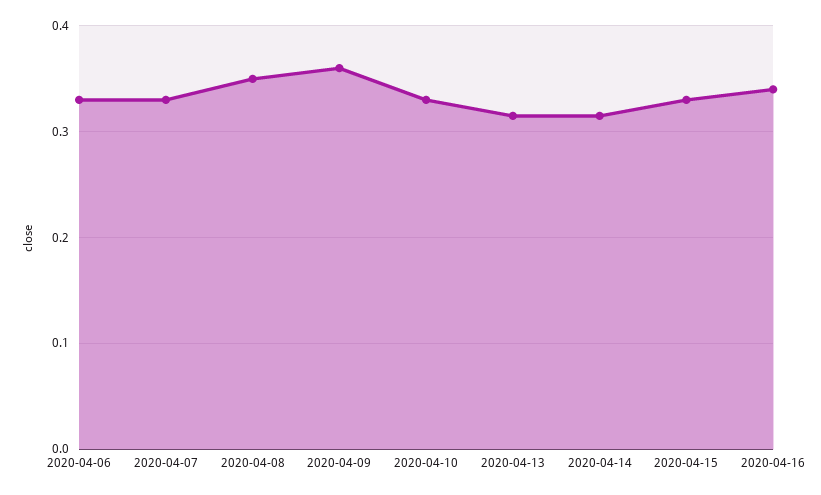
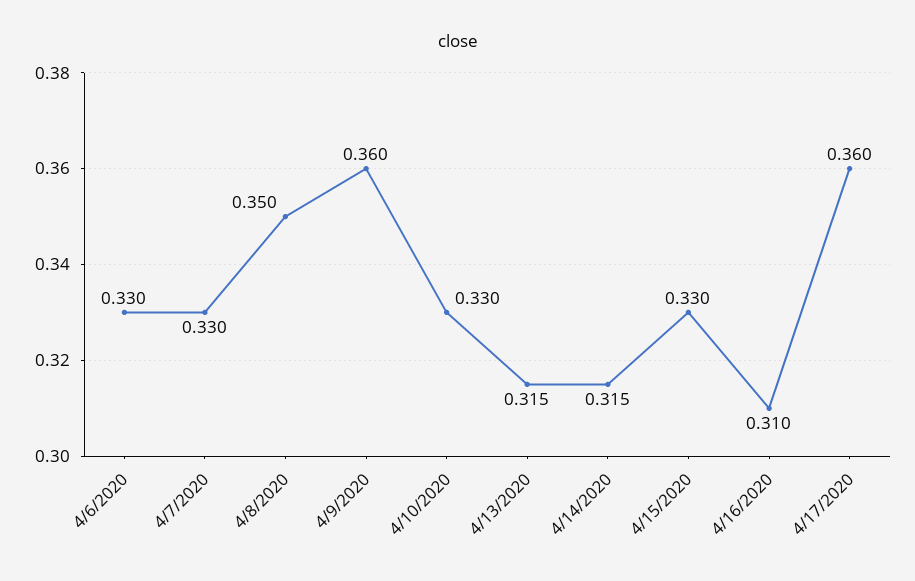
2020-04-16: 0.34 -> 0.31
4/17/2020: none -> 0.36

